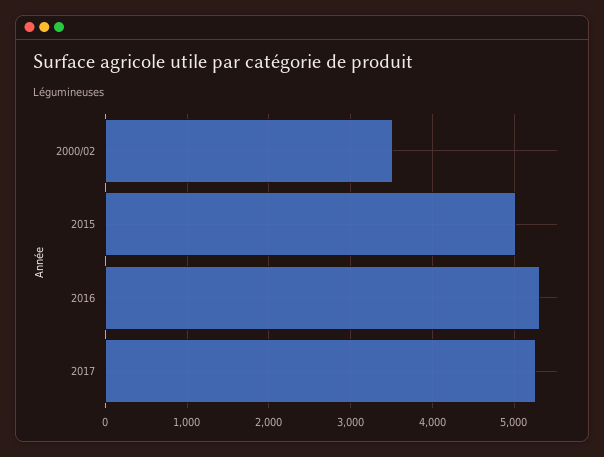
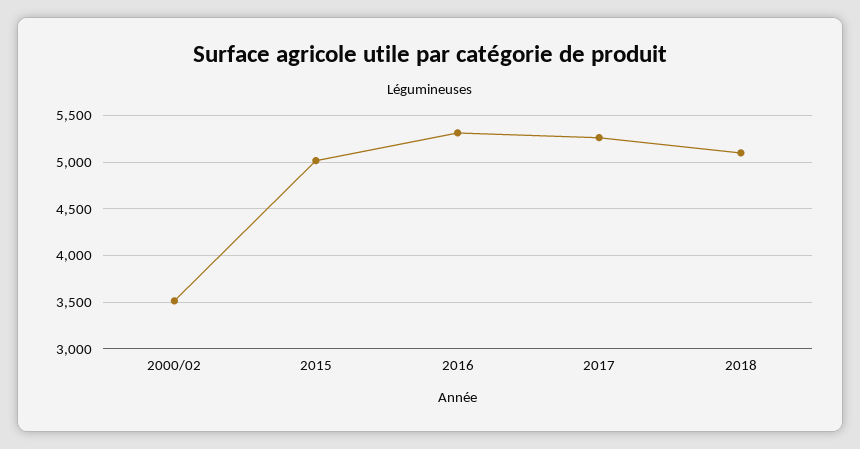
2018: none -> 5100

